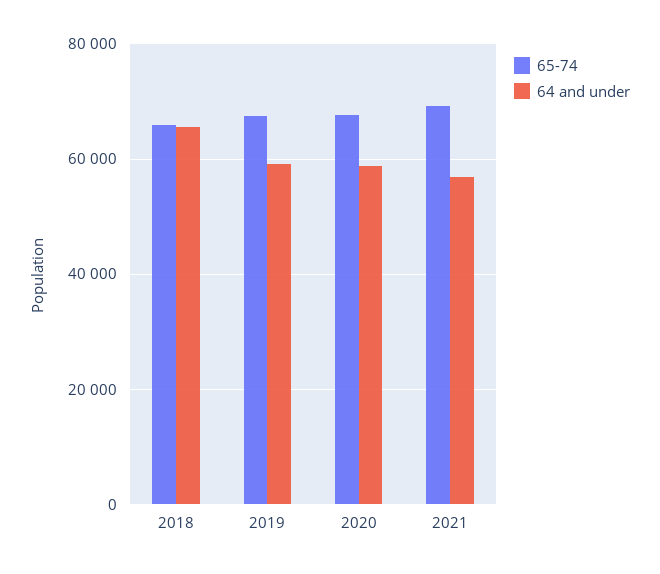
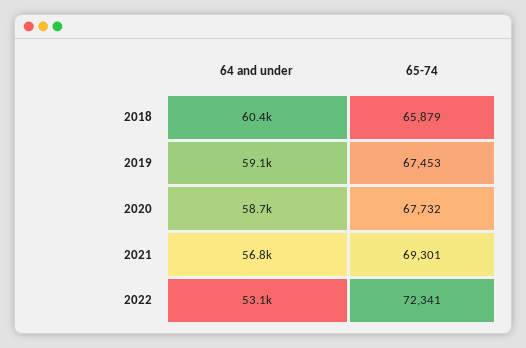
64 and under, 2018: 66000 -> 60400
64 and under, 2022: none -> 53100
65-74, 2022: none -> 72341

